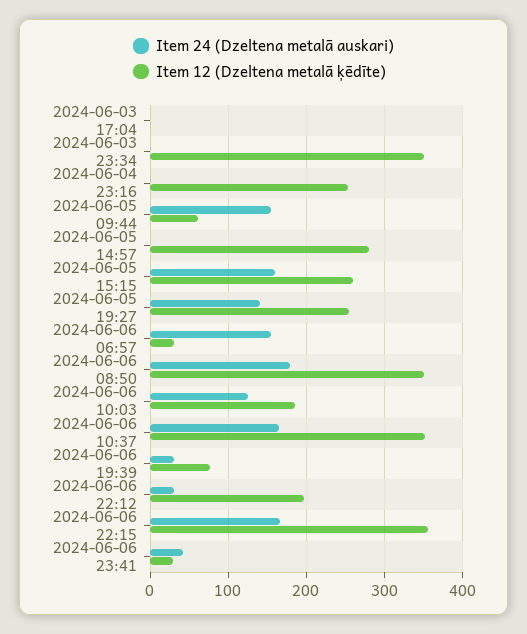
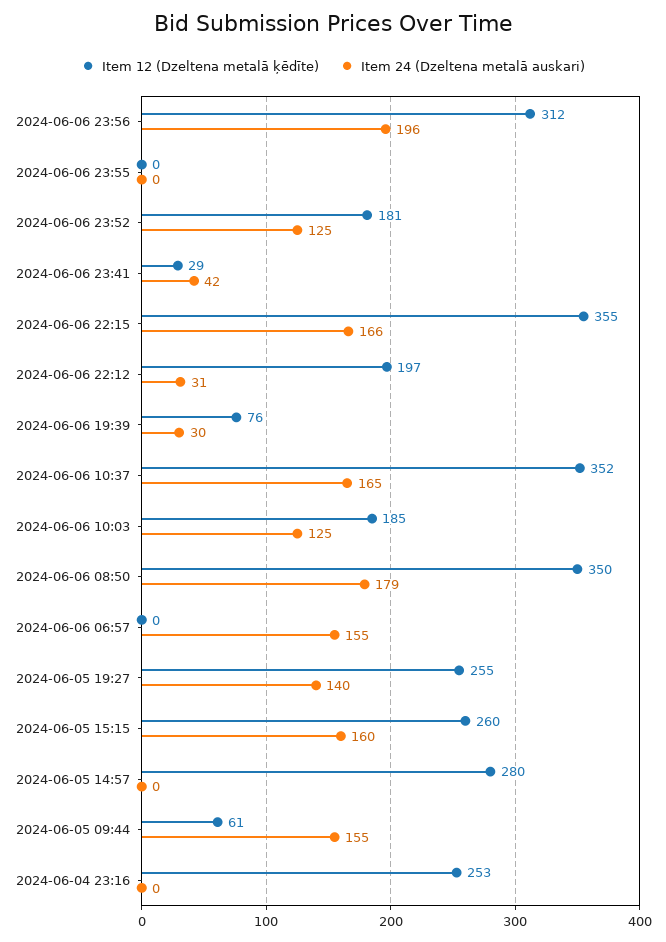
Item 24 (Dzeltena metalā auskari), 2024-06-03 17:04: 0 -> none
Item 12 (Dzeltena metalā ķēdīte), 2024-06-03 17:04: 0 -> none
Item 24 (Dzeltena metalā auskari), 2024-06-03 23:34: 0 -> none
Item 12 (Dzeltena metalā ķēdīte), 2024-06-03 23:34: 350 -> none
Item 12 (Dzeltena metalā ķēdīte), 2024-06-06 06:57: 30 -> 0
Item 12 (Dzeltena metalā ķēdīte), 2024-06-06 23:56: none -> 312
Item 24 (Dzeltena metalā auskari), 2024-06-06 23:56: none -> 196
Item 12 (Dzeltena metalā ķēdīte), 2024-06-06 23:55: none -> 0
Item 24 (Dzeltena metalā auskari), 2024-06-06 23:55: none -> 0
Item 12 (Dzeltena metalā ķēdīte), 2024-06-06 23:52: none -> 181
Item 24 (Dzeltena metalā auskari), 2024-06-06 23:52: none -> 125

